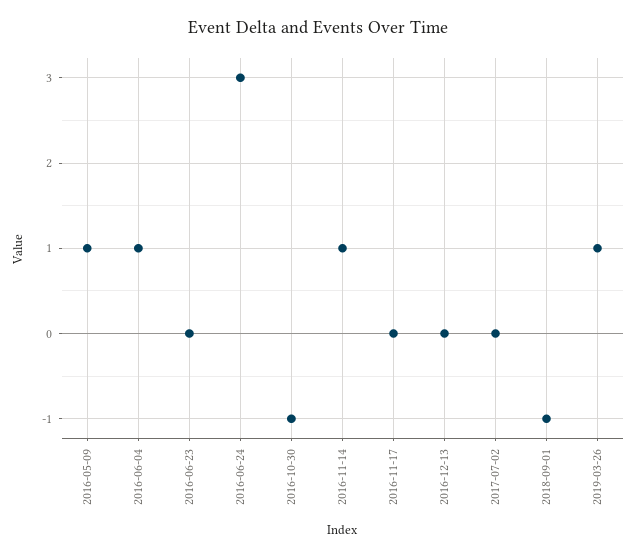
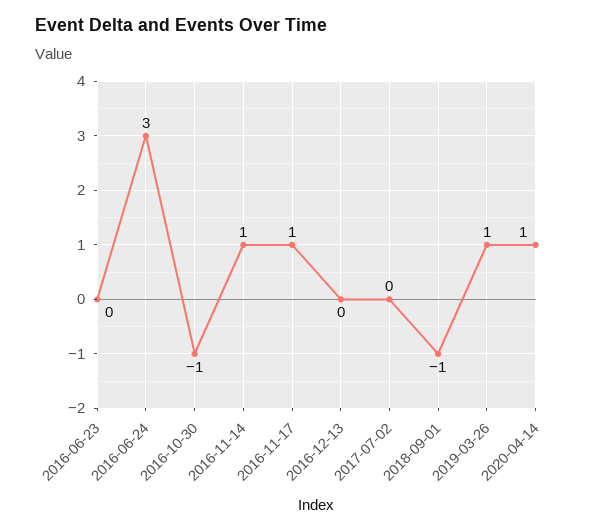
2016-05-09: 1 -> none
2016-06-04: 1 -> none
2016-11-17: 0 -> 1
2020-04-14: none -> 1

